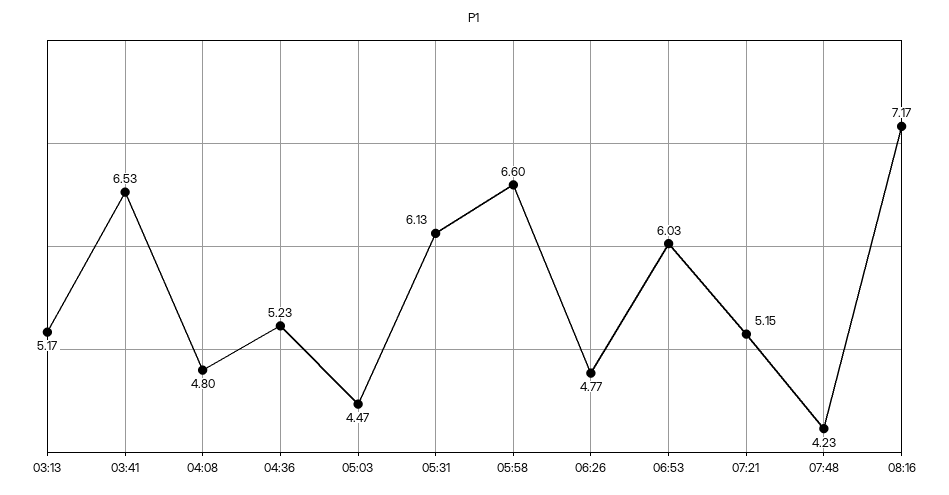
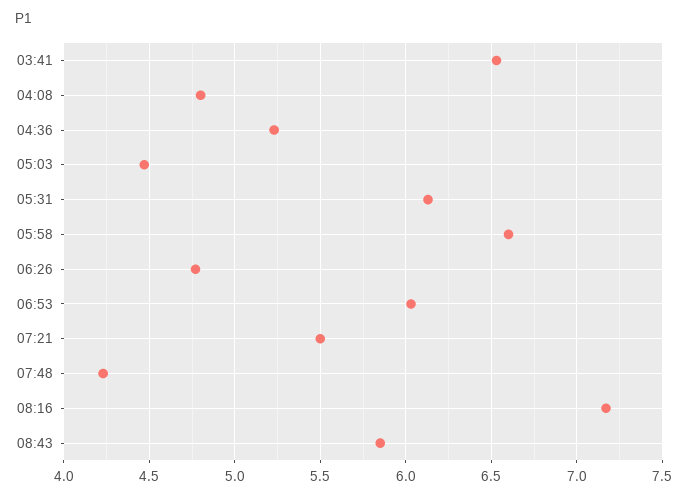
03:13: 5.17 -> none
07:21: 5.15 -> 5.5
08:43: none -> 5.85

